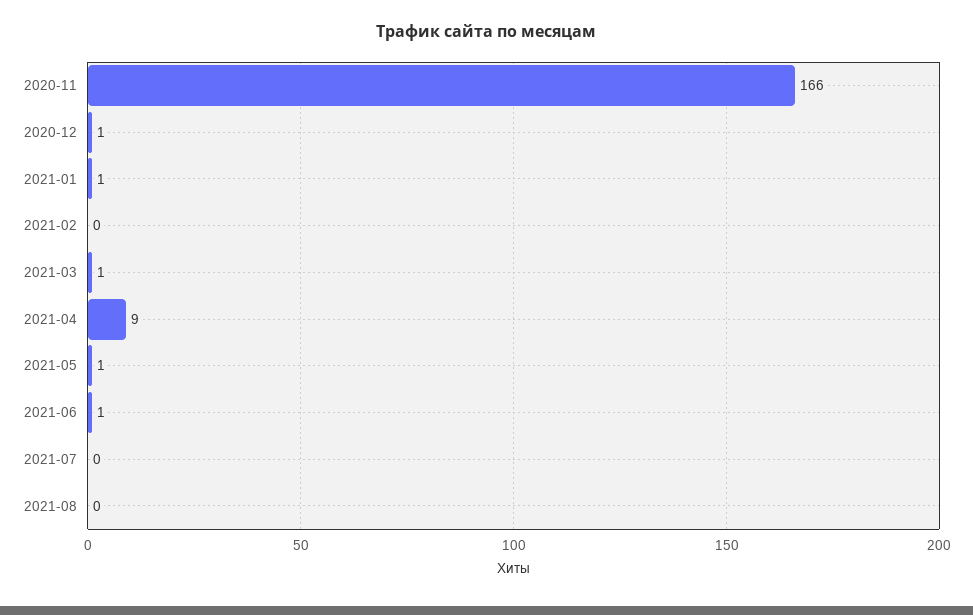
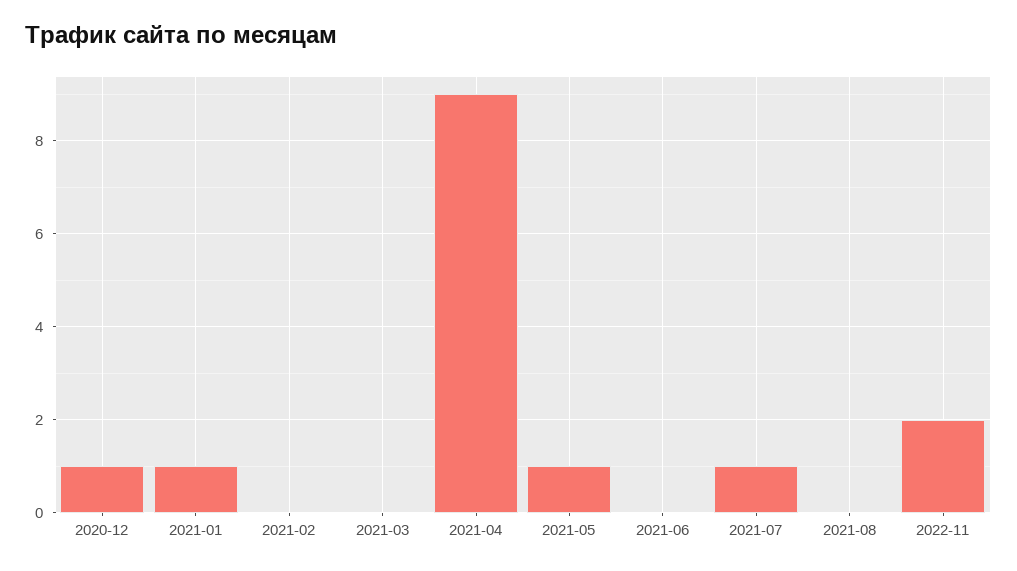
2020-11: 166 -> none
2021-03: 1 -> 0
2021-06: 1 -> 0
2021-07: 0 -> 1
2022-11: none -> 2

